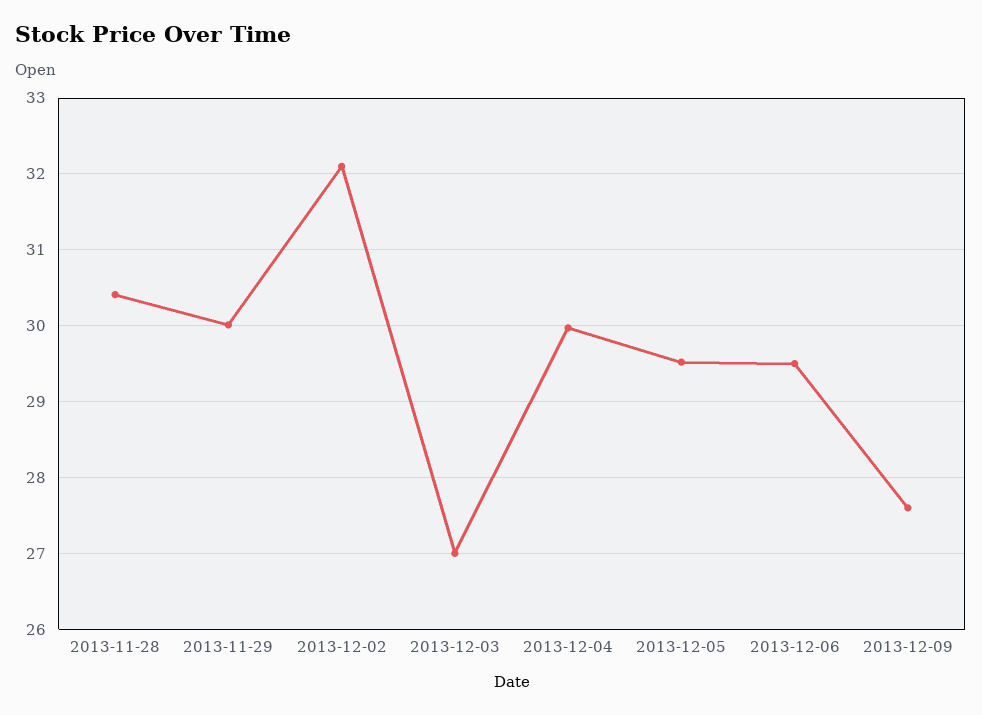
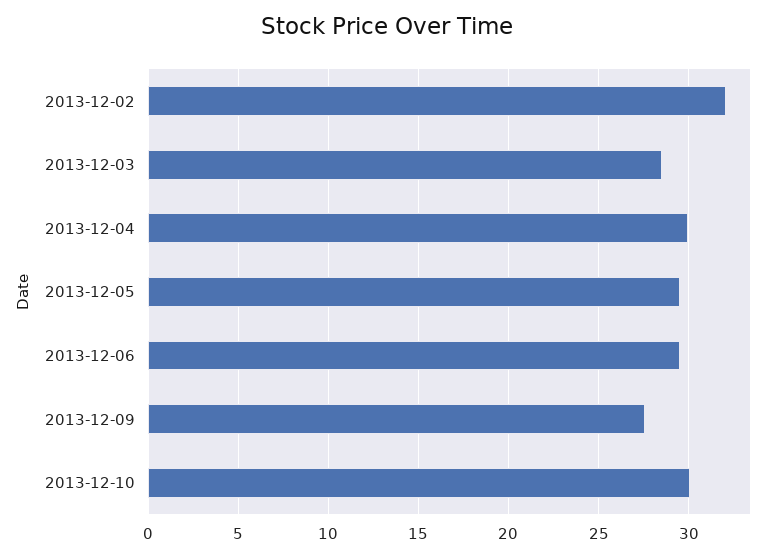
2013-11-28: 30.4 -> none
2013-11-29: 30 -> none
2013-12-03: 27 -> 28.5
2013-12-10: none -> 30

